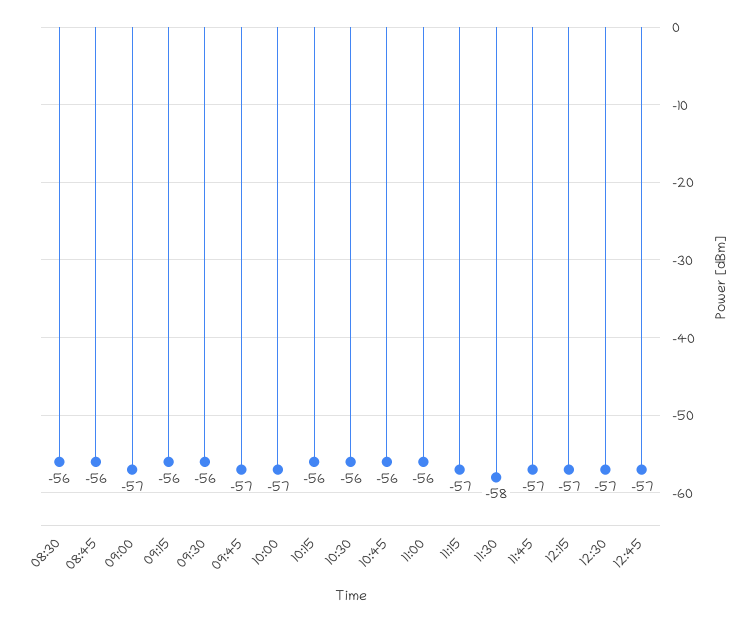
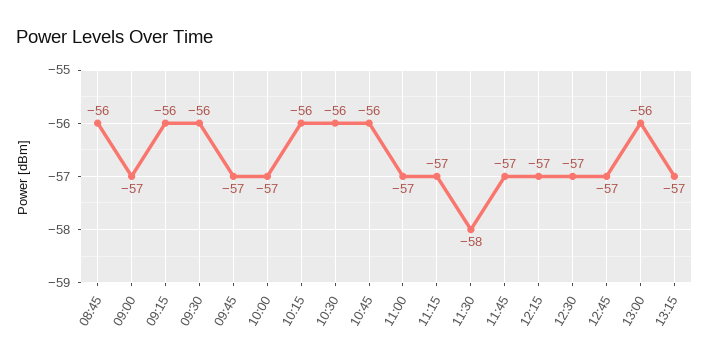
08:30: -56 -> none
11:00: -56 -> -57
13:00: none -> -56
13:15: none -> -57

